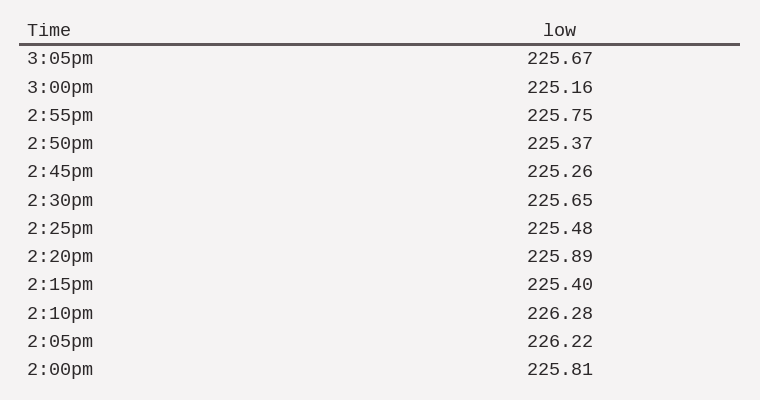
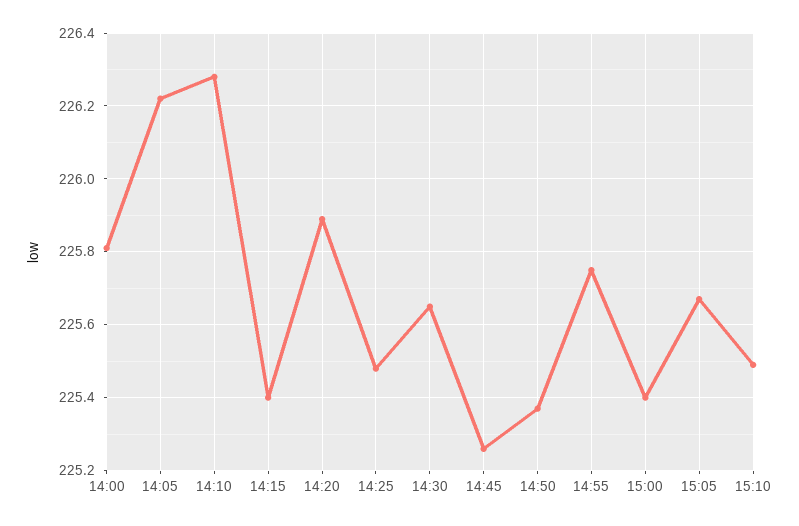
3:00pm: 225.16 -> 225.4
15:10: none -> 225.5

